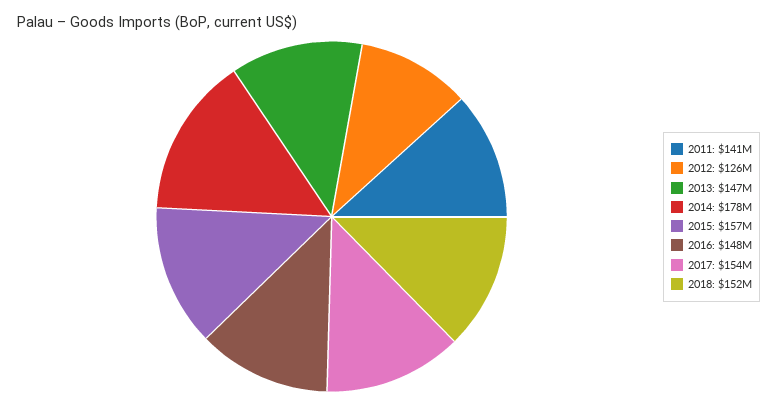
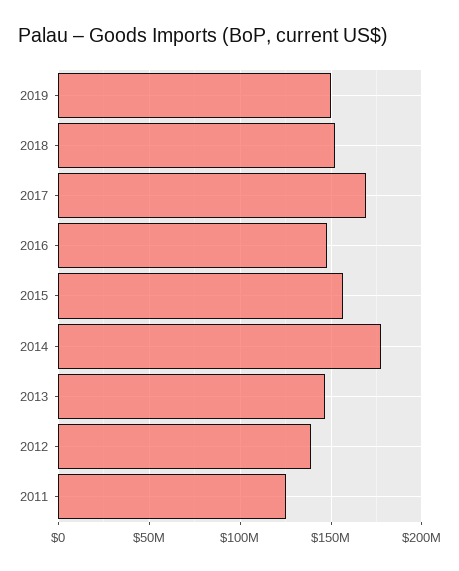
2011: 141000000 -> 125000000
2012: 126000000 -> 140000000
2017: 154000000 -> 170000000
2019: none -> 150000000

